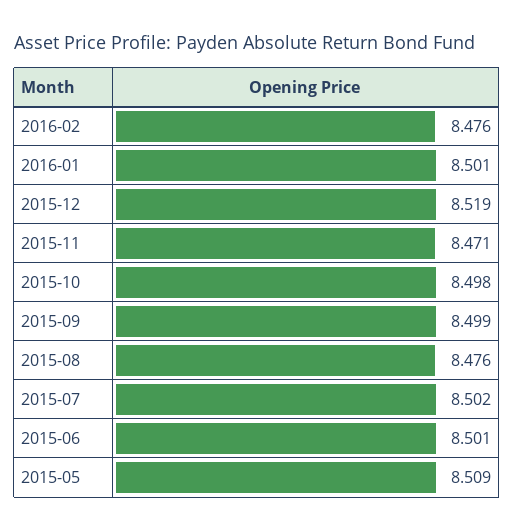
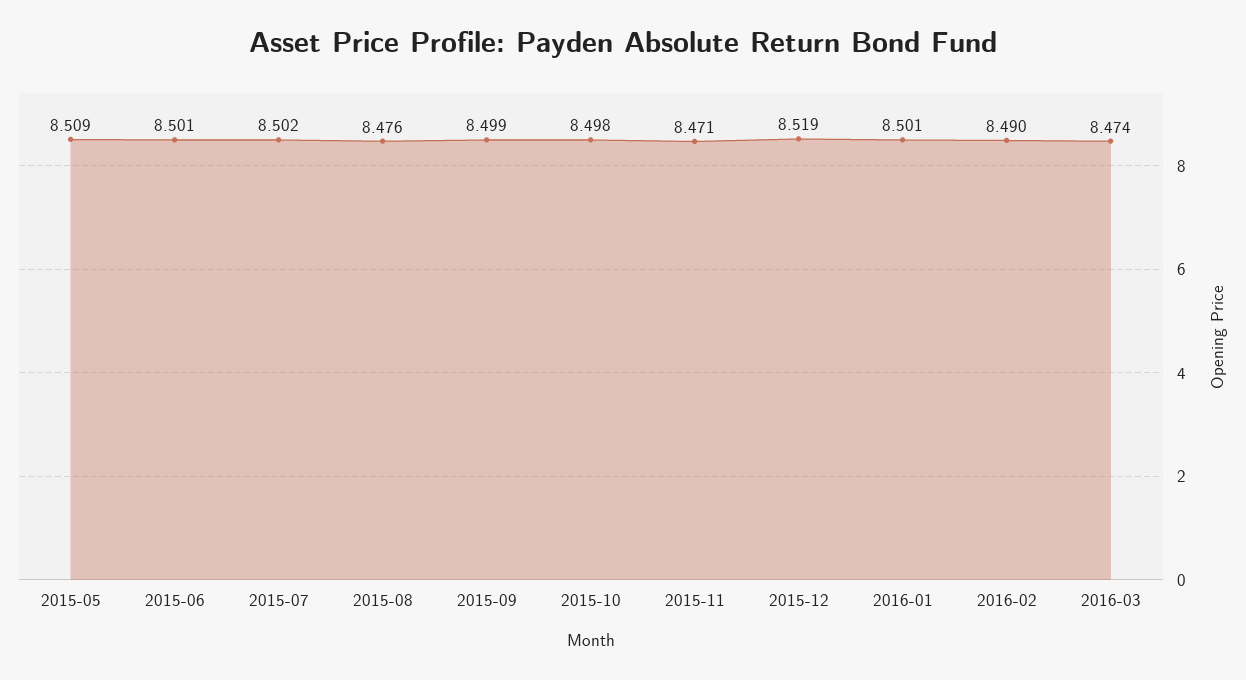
2016-02: 8.476 -> 8.49
2016-03: none -> 8.474

